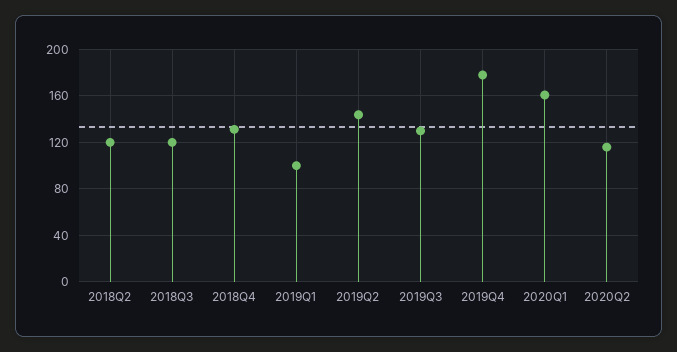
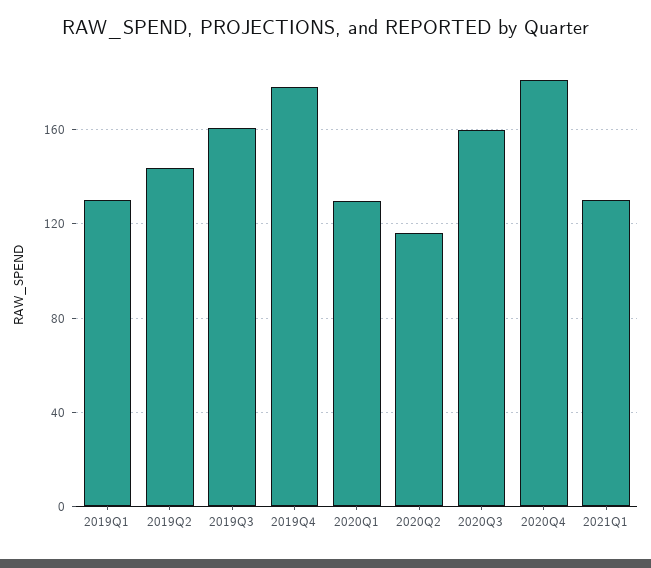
2018Q2: 120 -> none
2018Q3: 120 -> none
2018Q4: 130 -> none
2019Q1: 100 -> 130
2019Q3: 130 -> 160
2020Q1: 160 -> 130
2020Q3: none -> 160
2020Q4: none -> 180
2021Q1: none -> 130

